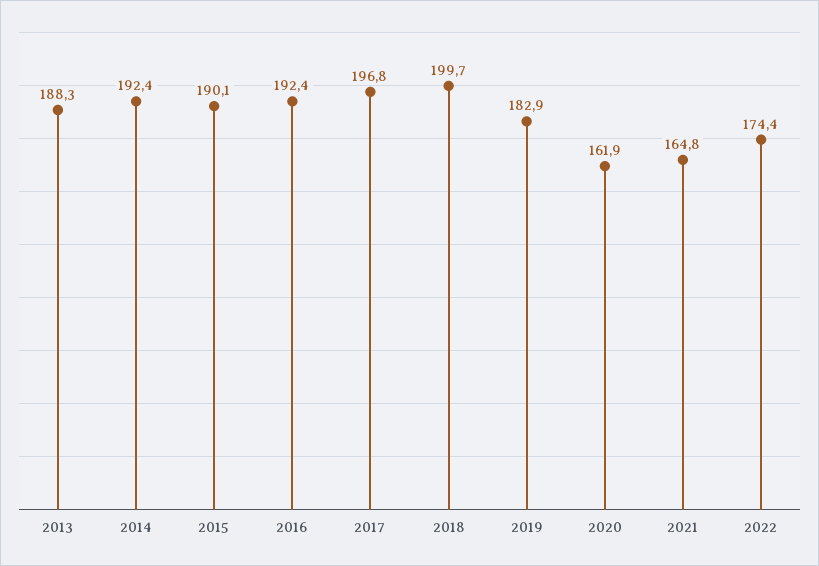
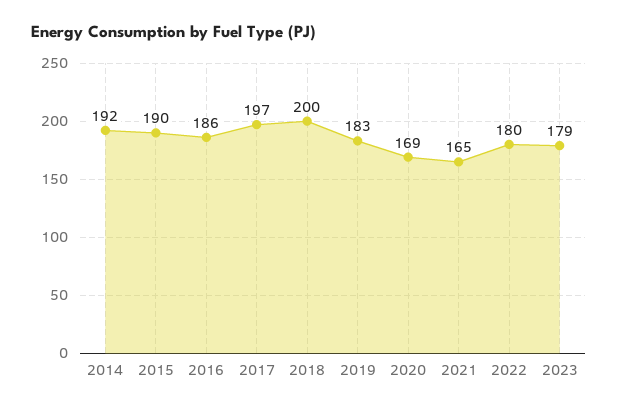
2013: 188.3 -> none
2016: 192.4 -> 186
2020: 161.9 -> 169
2022: 174.4 -> 180
2023: none -> 179

